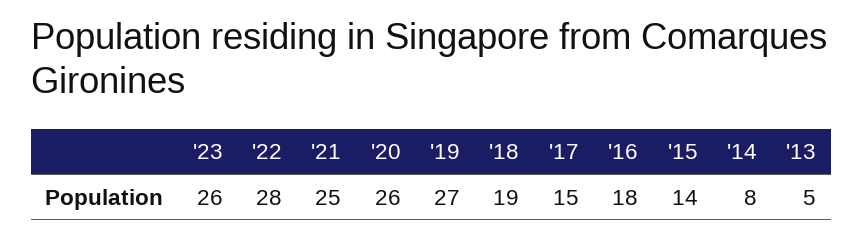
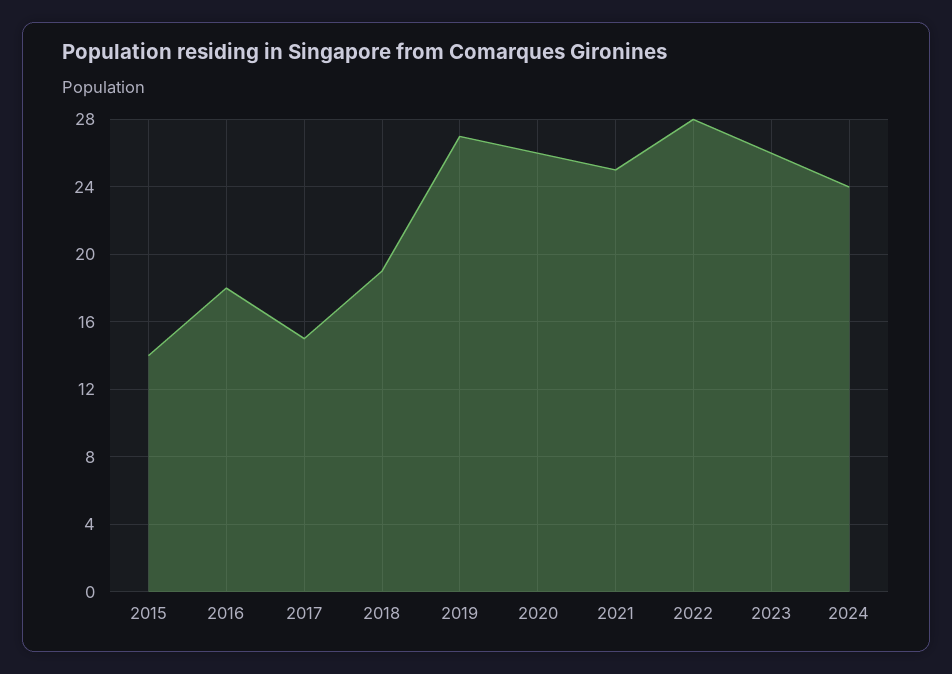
'14: 8 -> none
'13: 5 -> none
2024: none -> 24

